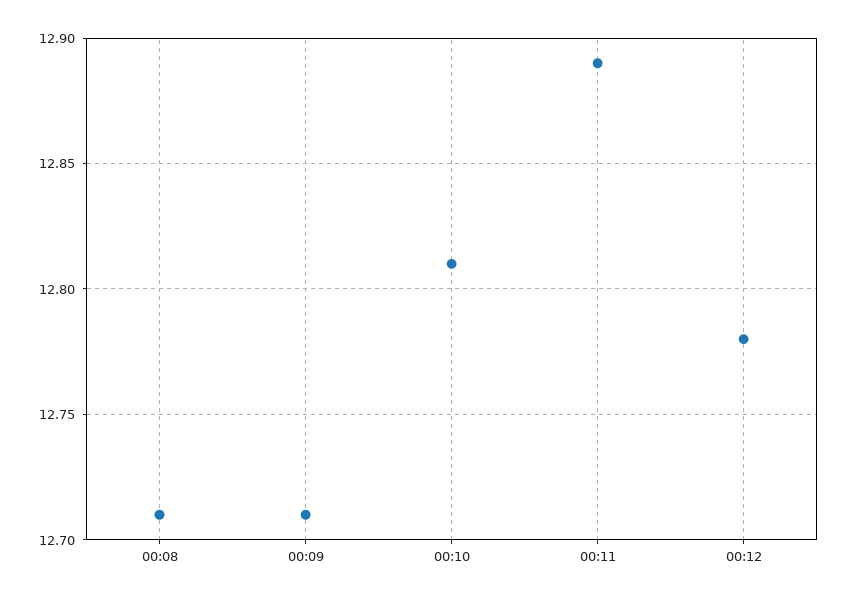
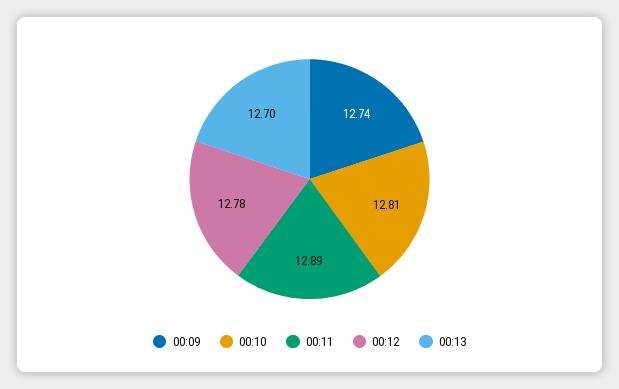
00:08: 12.71 -> none
00:09: 12.71 -> 12.74
00:13: none -> 12.7

